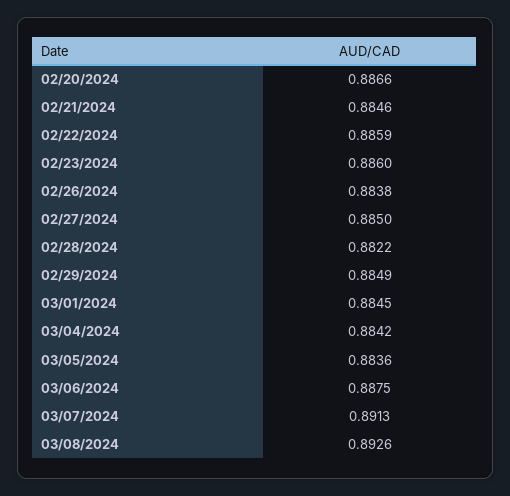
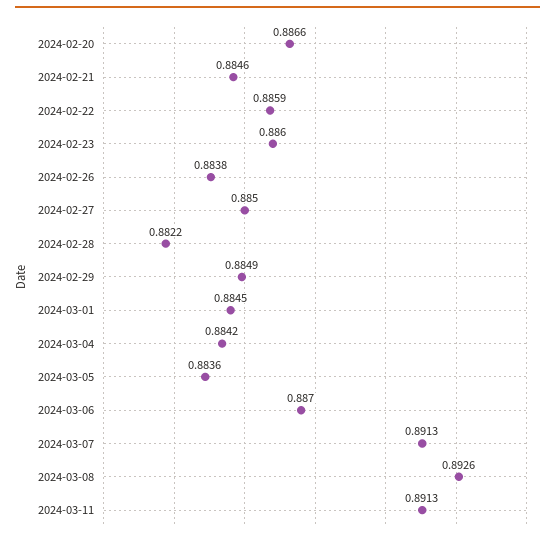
03/06/2024: 0.8875 -> 0.887
2024-03-11: none -> 0.8913

